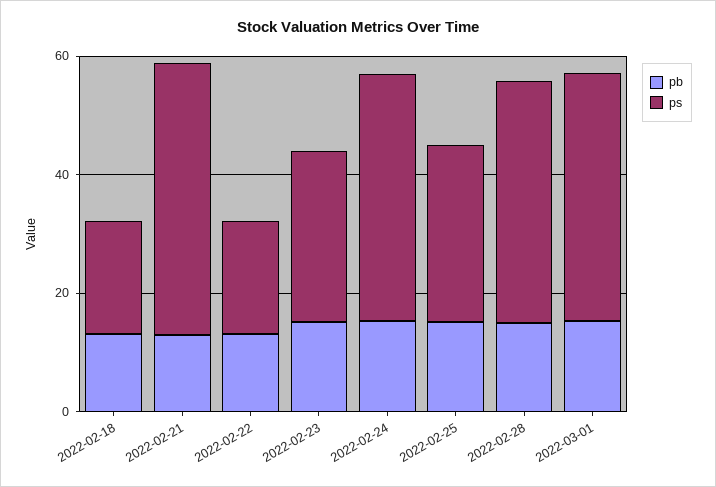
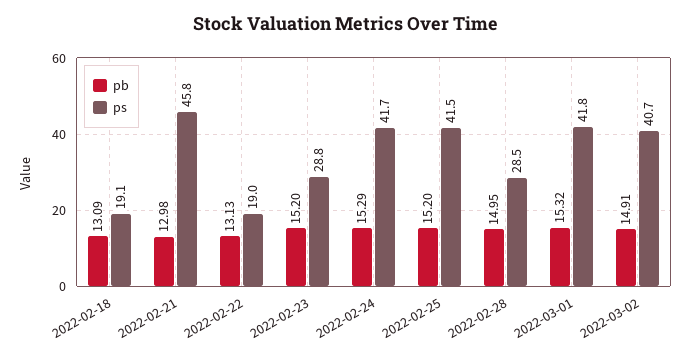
ps, 2022-02-25: 30 -> 41.5
ps, 2022-02-28: 40 -> 28.5
pb, 2022-03-02: none -> 14.91
ps, 2022-03-02: none -> 40.7

